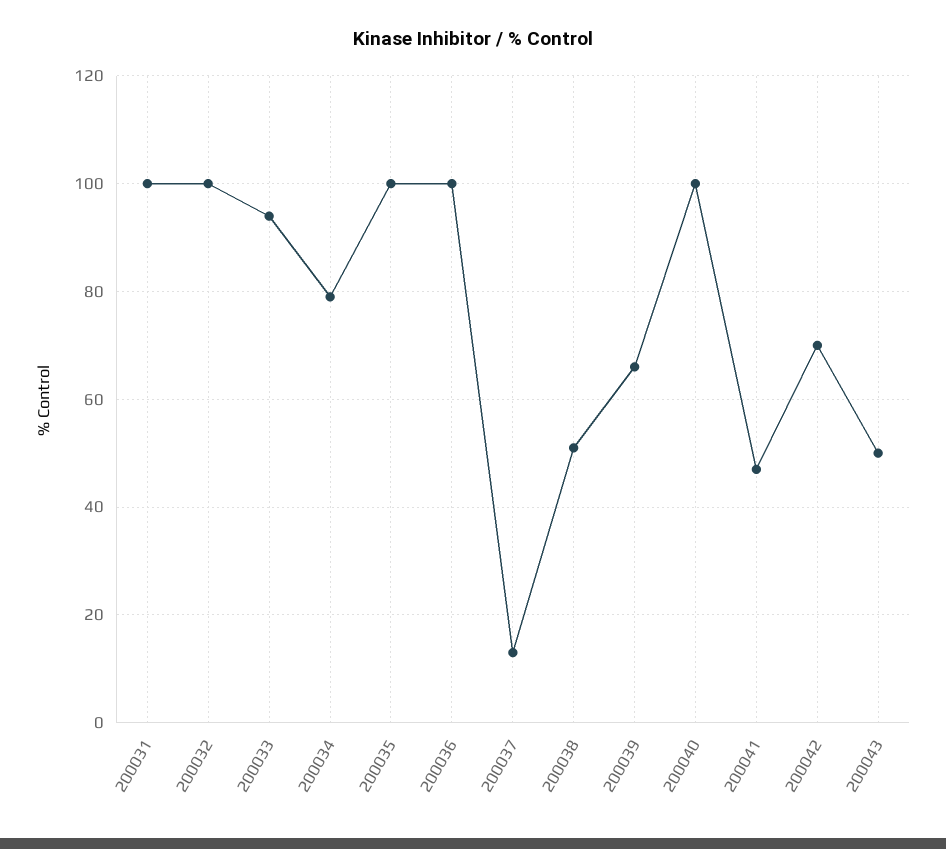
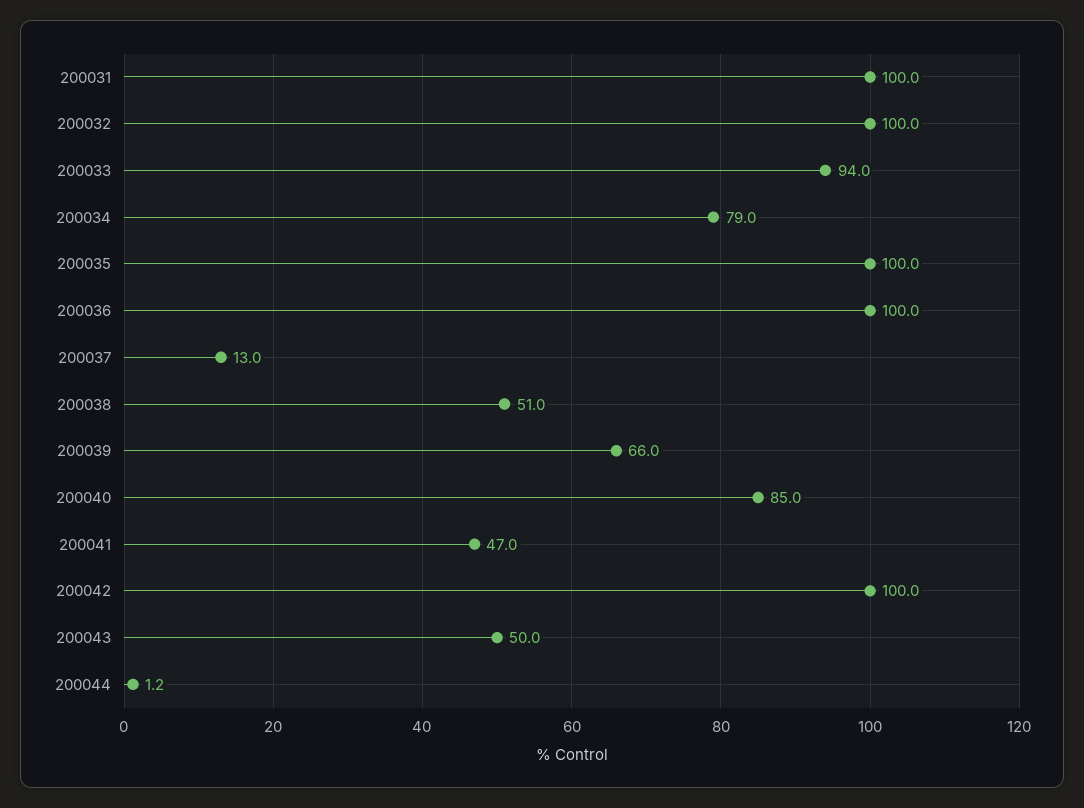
200040: 100 -> 85
200042: 70 -> 100
200044: none -> 1.2

